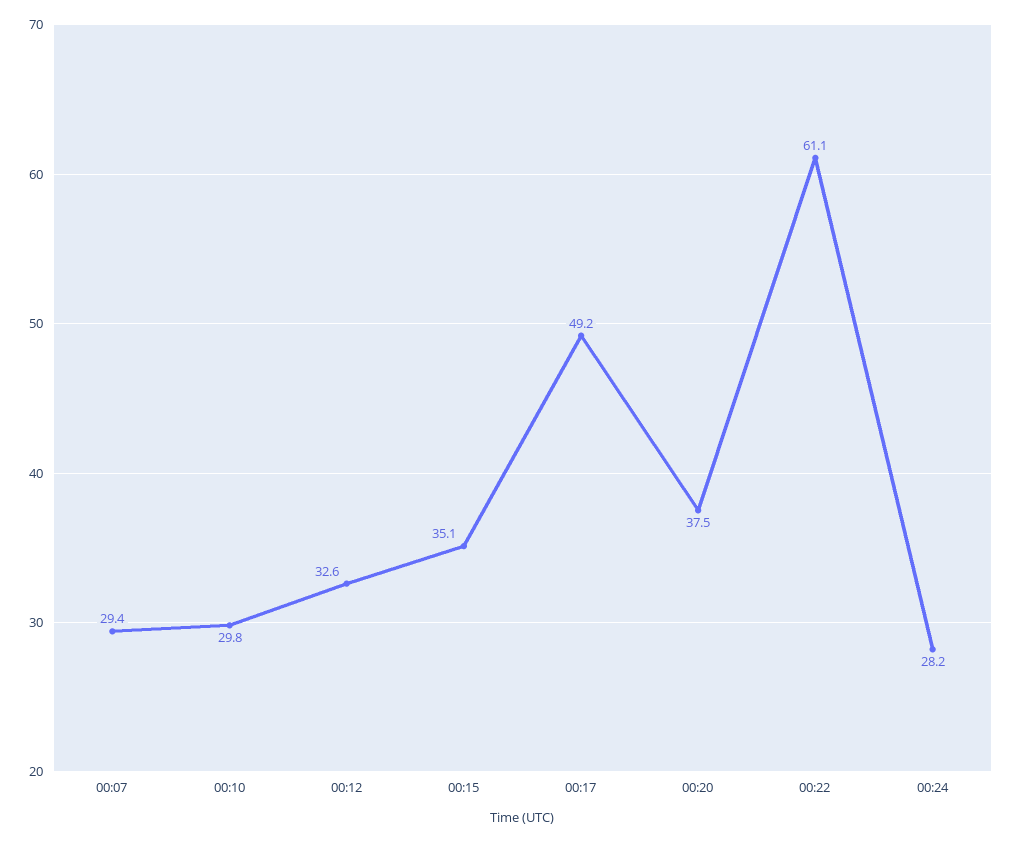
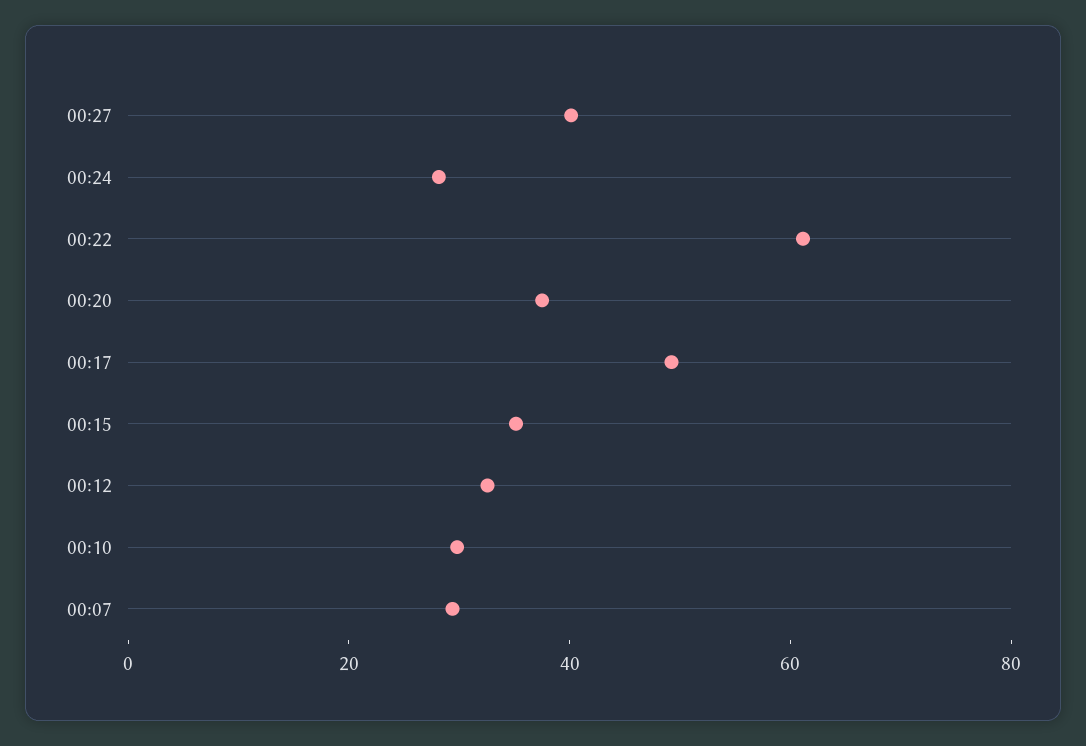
00:27: none -> 40

